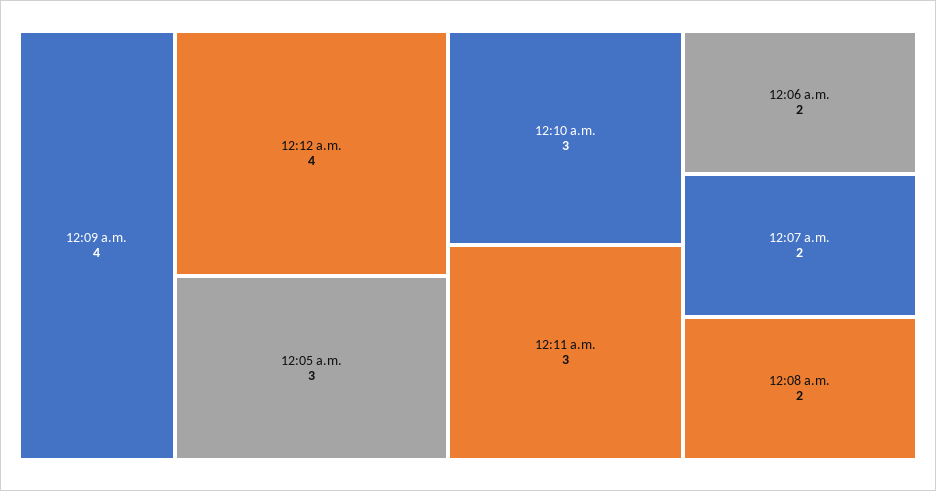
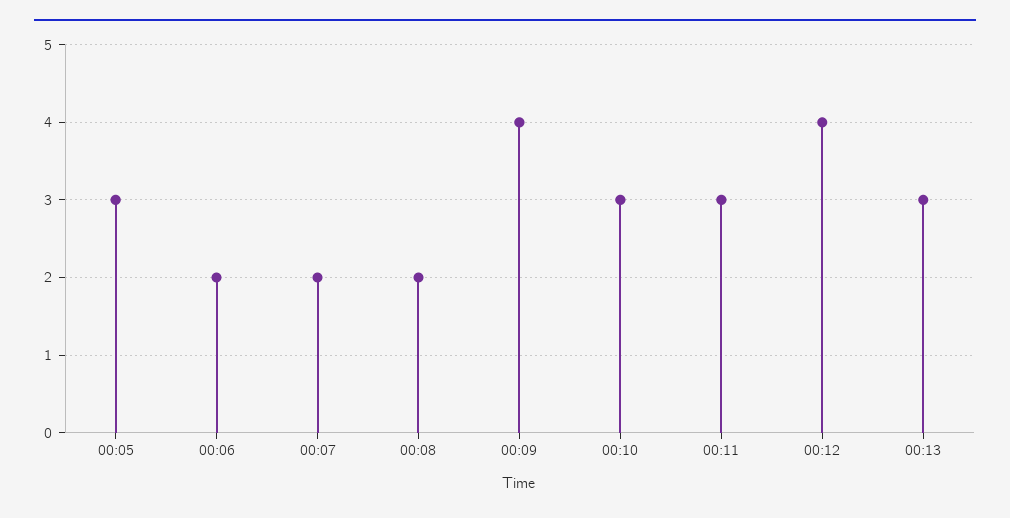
00:13: none -> 3

